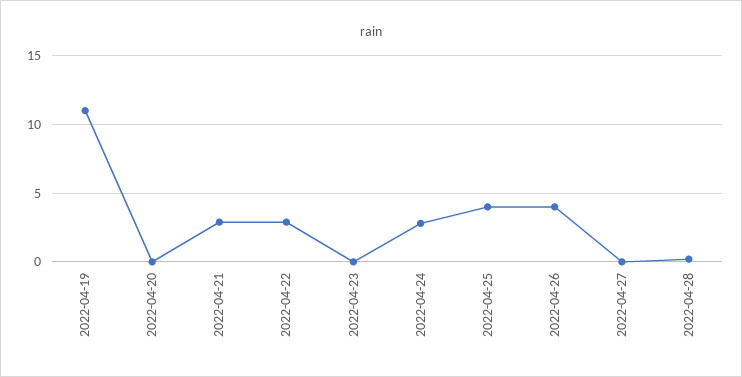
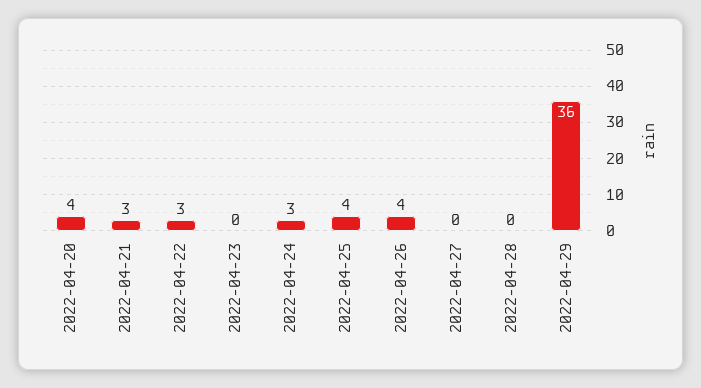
2022-04-19: 11 -> none
2022-04-20: 0 -> 4
2022-04-29: none -> 36

